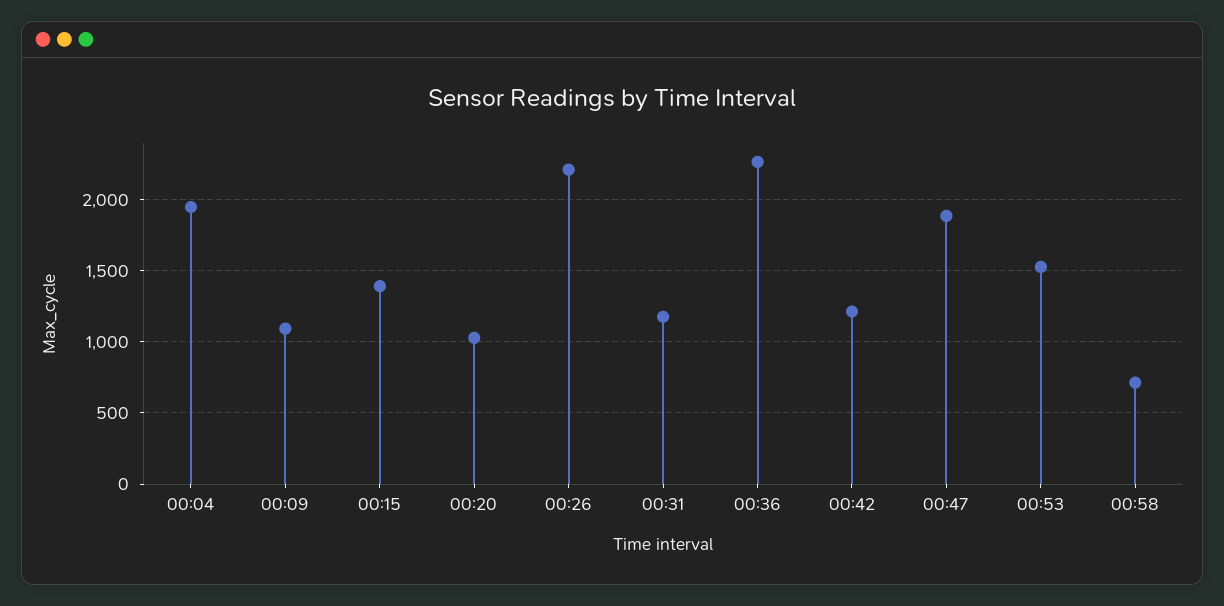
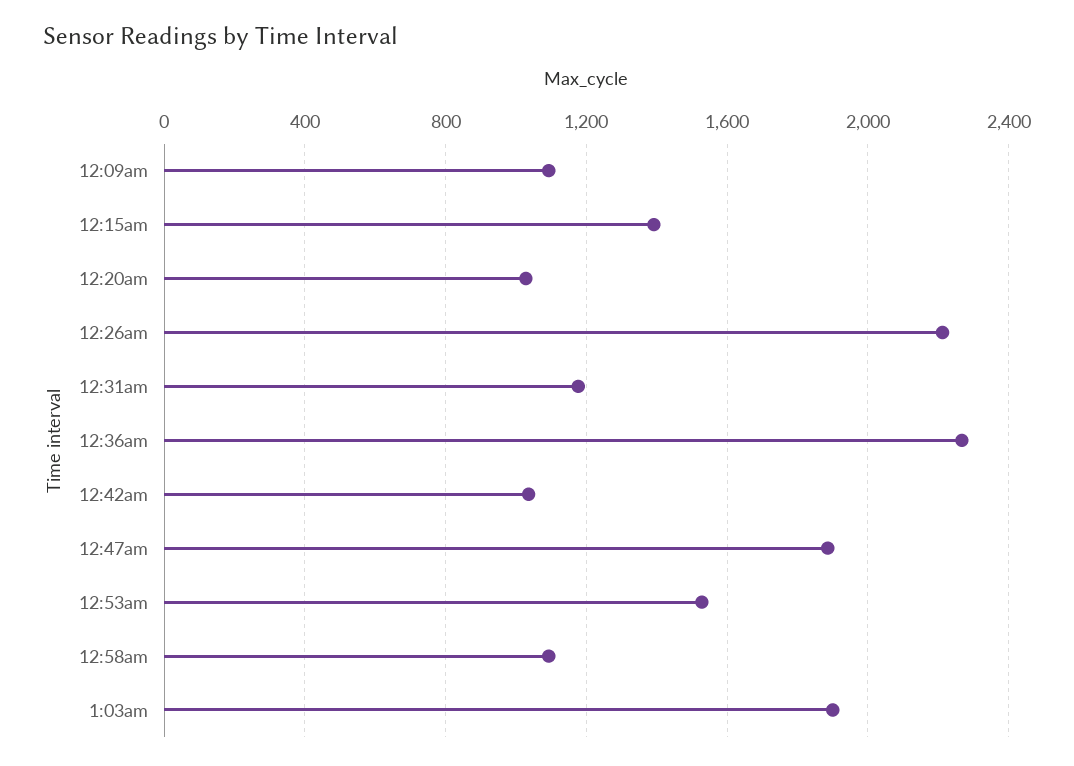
00:04: 1950 -> none
00:42: 1200 -> 1050
00:58: 700 -> 1100
1:03am: none -> 1900

